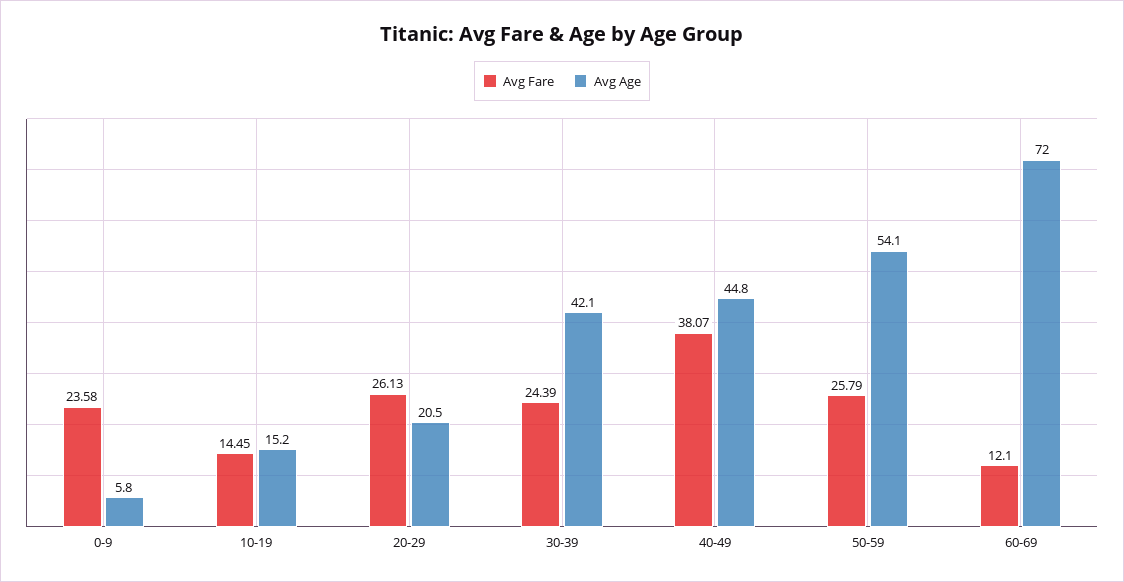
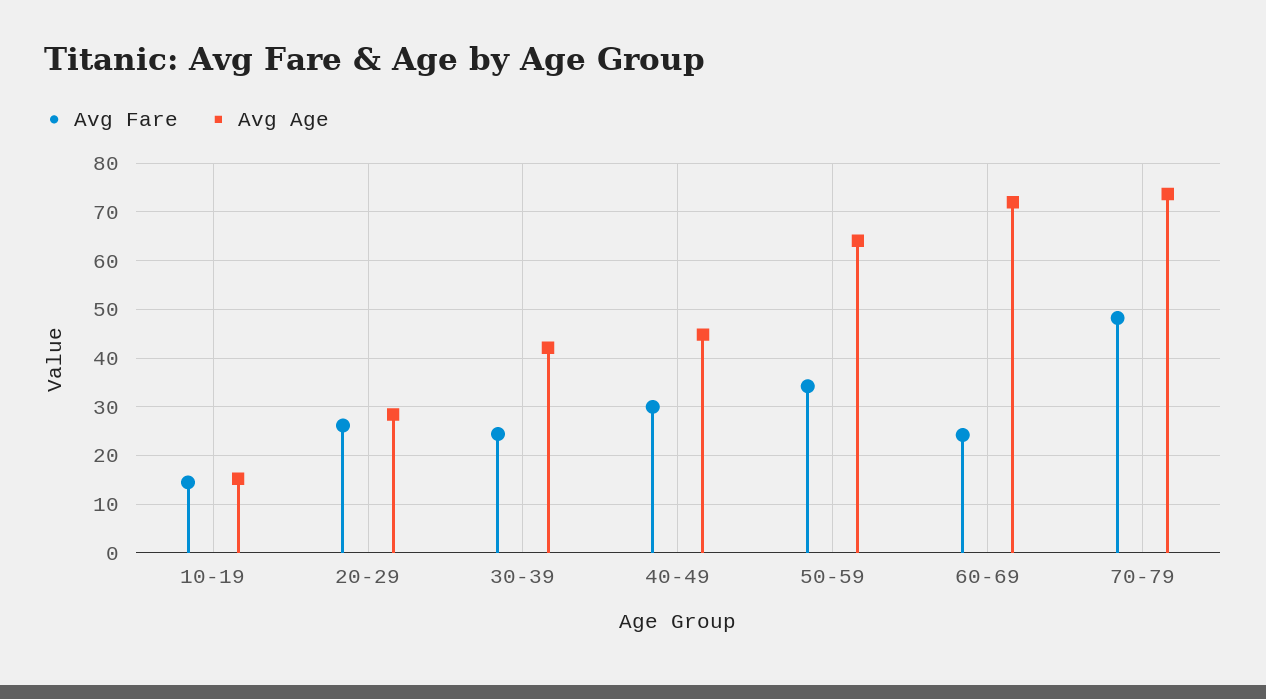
Avg Fare, 0-9: 23.58 -> none
Avg Age, 0-9: 5.8 -> none
Avg Age, 20-29: 20.5 -> 28
Avg Fare, 40-49: 38.07 -> 30
Avg Fare, 50-59: 25.79 -> 34
Avg Age, 50-59: 54.1 -> 64
Avg Fare, 60-69: 12.1 -> 24
Avg Fare, 70-79: none -> 48
Avg Age, 70-79: none -> 74

